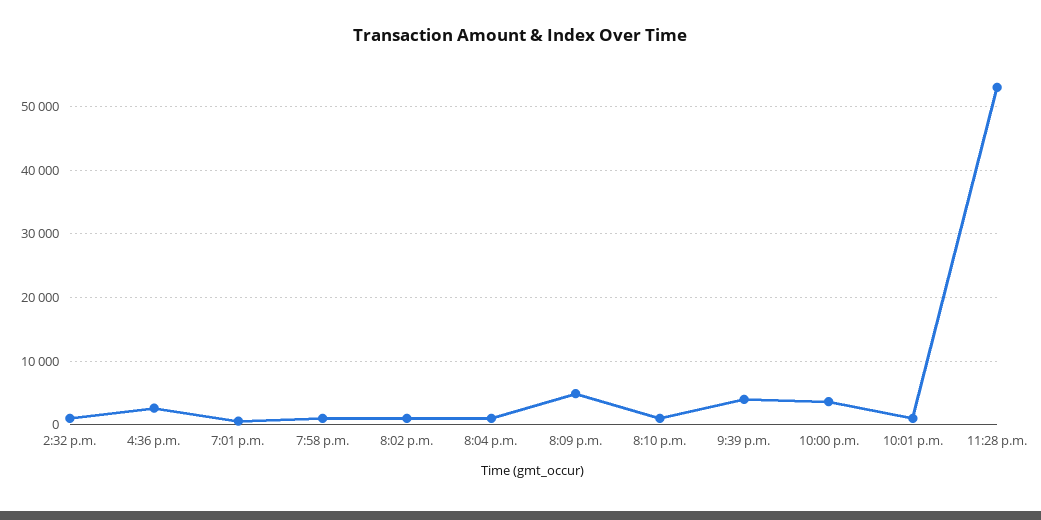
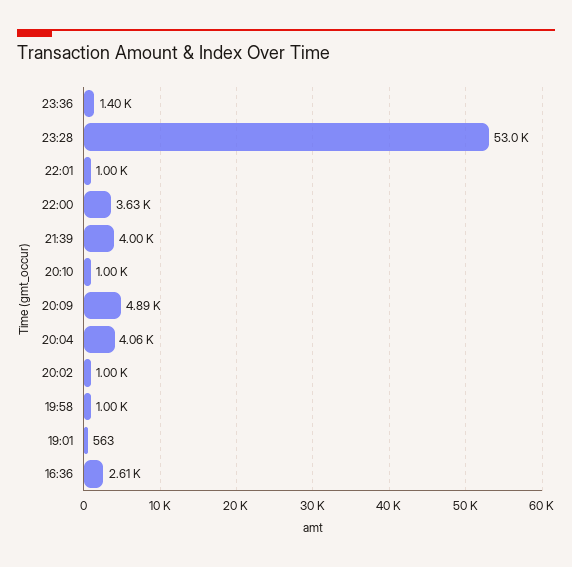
2:32 p.m.: 1000 -> none
8:04 p.m.: 1000 -> 4060
23:36: none -> 1400

